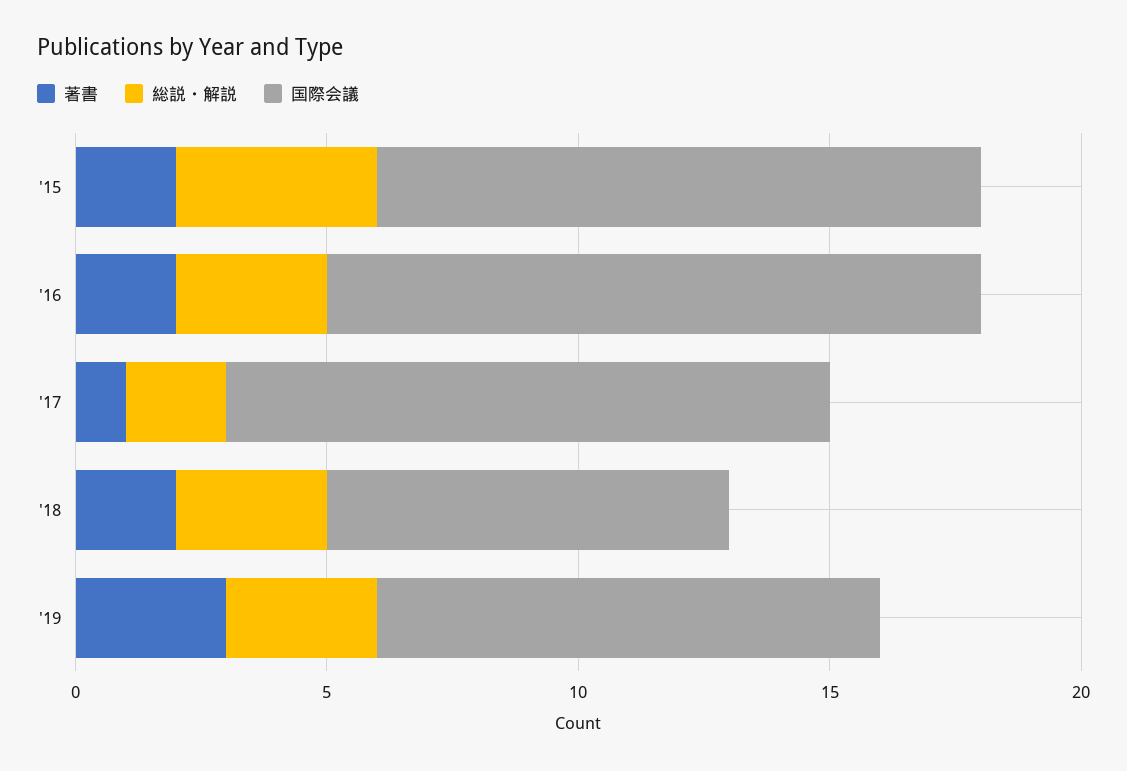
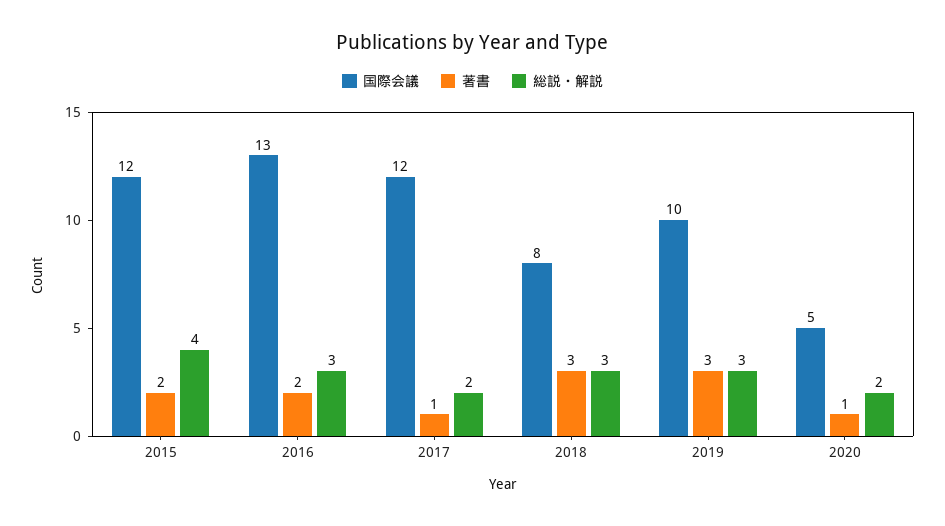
著書, '18: 2 -> 3
国際会議, 2020: none -> 5
著書, 2020: none -> 1
総説・解説, 2020: none -> 2

